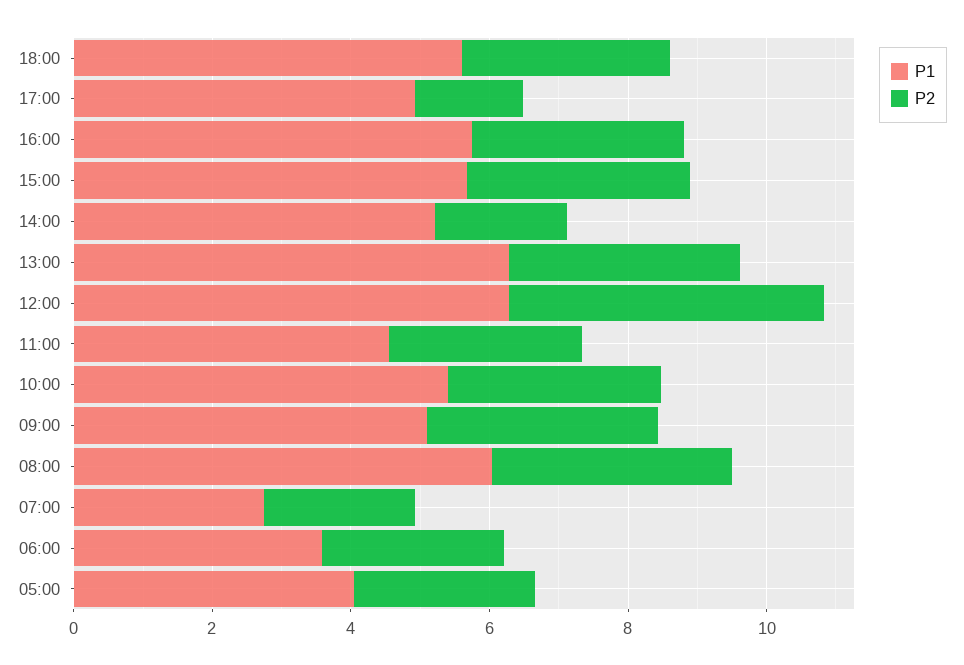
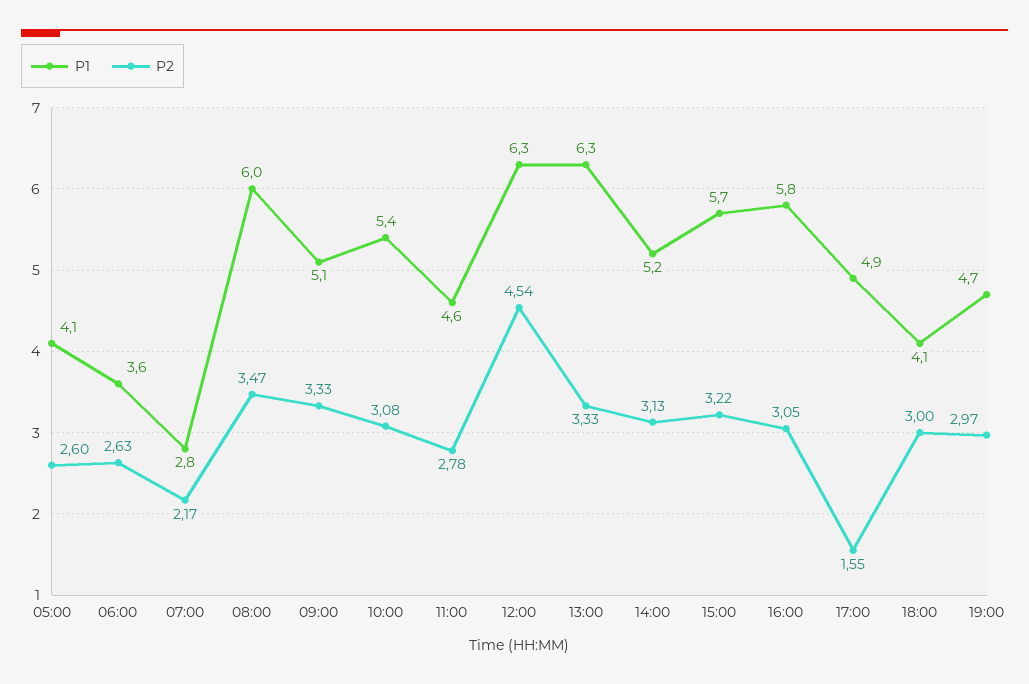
P1, 18:00: 5.5 -> 4.1
P2, 14:00: 2 -> 3.13
P1, 19:00: none -> 4.7
P2, 19:00: none -> 2.97

